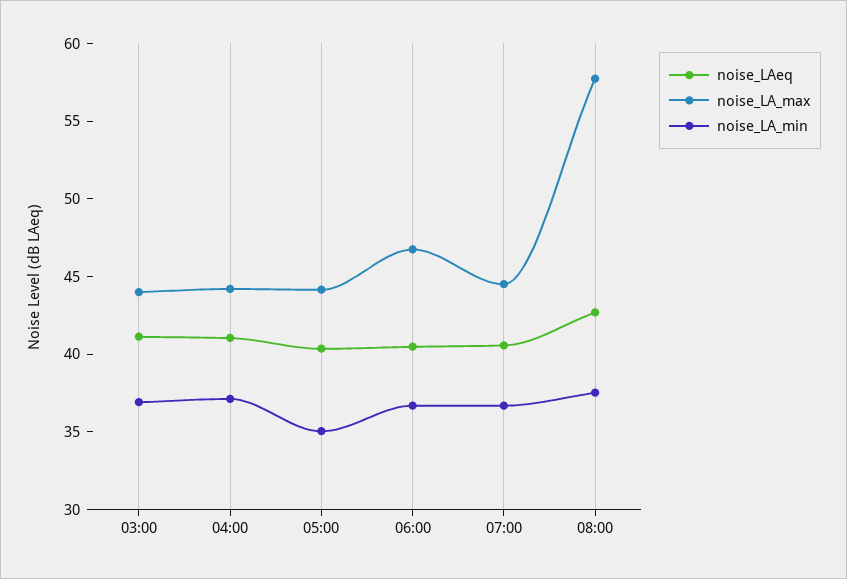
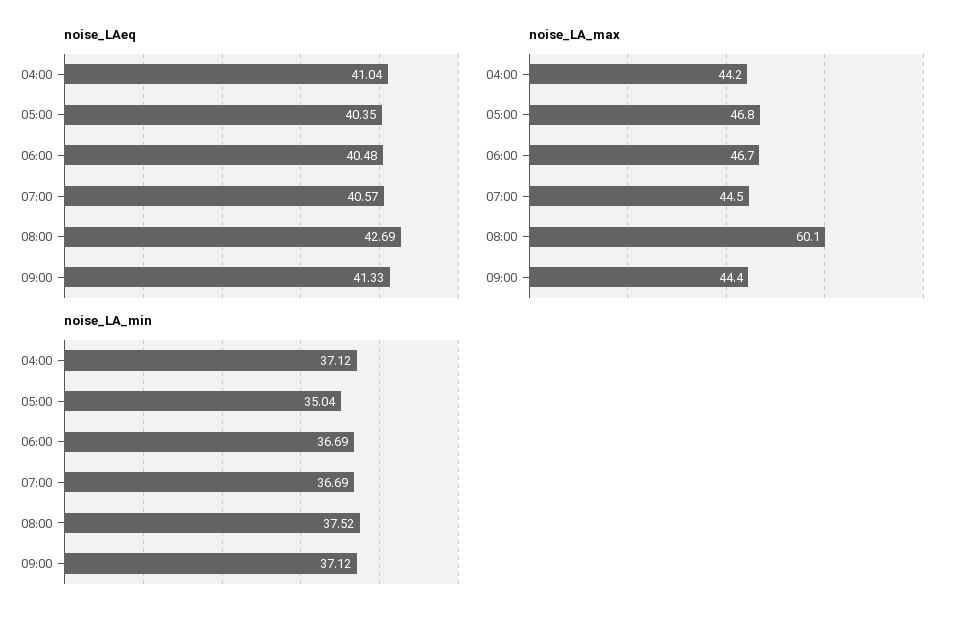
noise_LAeq, 03:00: 41 -> none
noise_LA_max, 03:00: 44 -> none
noise_LA_min, 03:00: 37 -> none
noise_LA_max, 05:00: 44 -> 46.8
noise_LA_max, 08:00: 58 -> 60.1
noise_LAeq, 09:00: none -> 41.33
noise_LA_max, 09:00: none -> 44.4
noise_LA_min, 09:00: none -> 37.12

